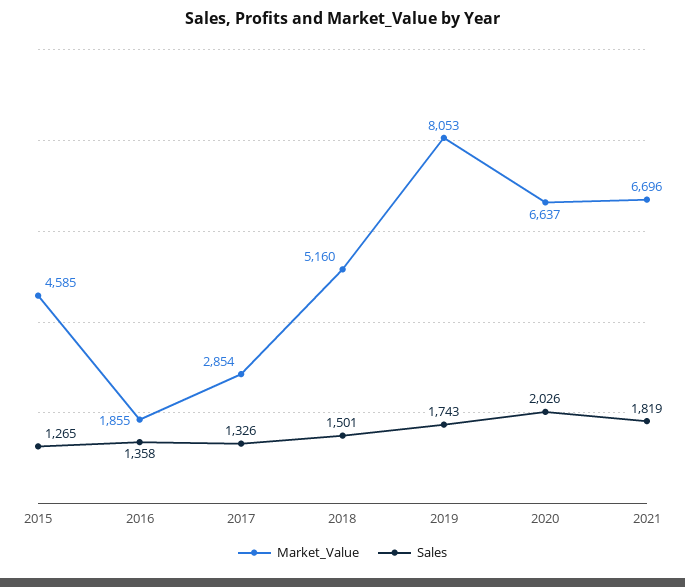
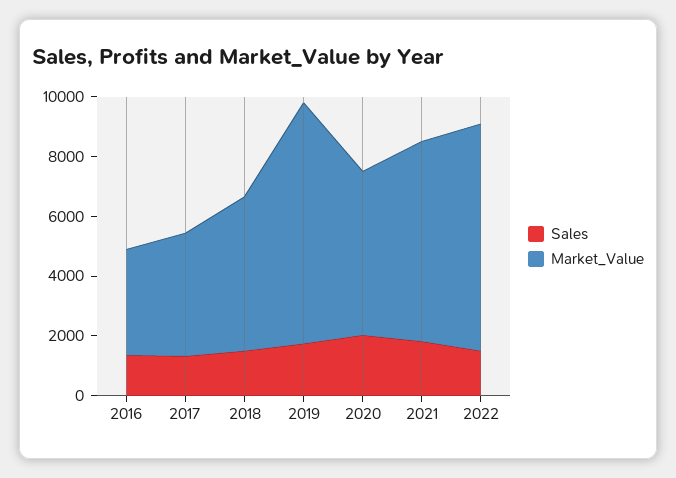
Market_Value, 2015: 4585 -> none
Sales, 2015: 1265 -> none
Market_Value, 2016: 1855 -> 3500
Market_Value, 2017: 2854 -> 4000
Market_Value, 2020: 6637 -> 5500
Sales, 2022: none -> 1500
Market_Value, 2022: none -> 7500

